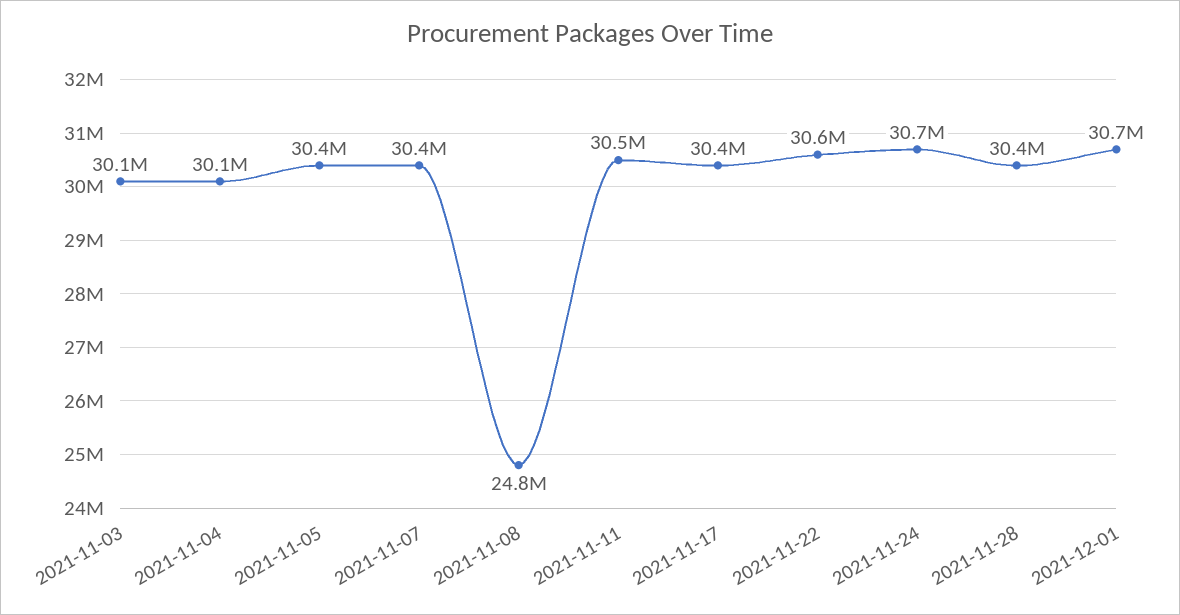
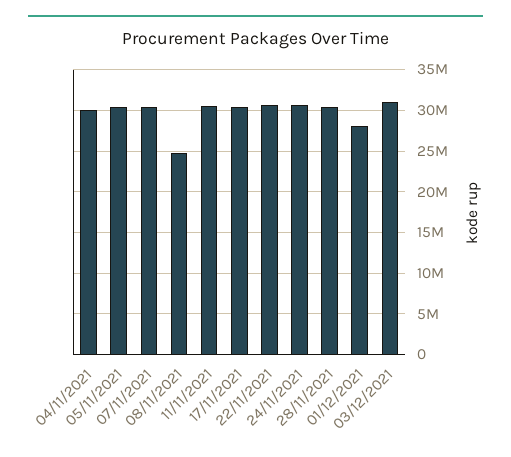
2021-11-03: 30100000 -> none
2021-12-01: 30700000 -> 28000000
03/12/2021: none -> 31000000

